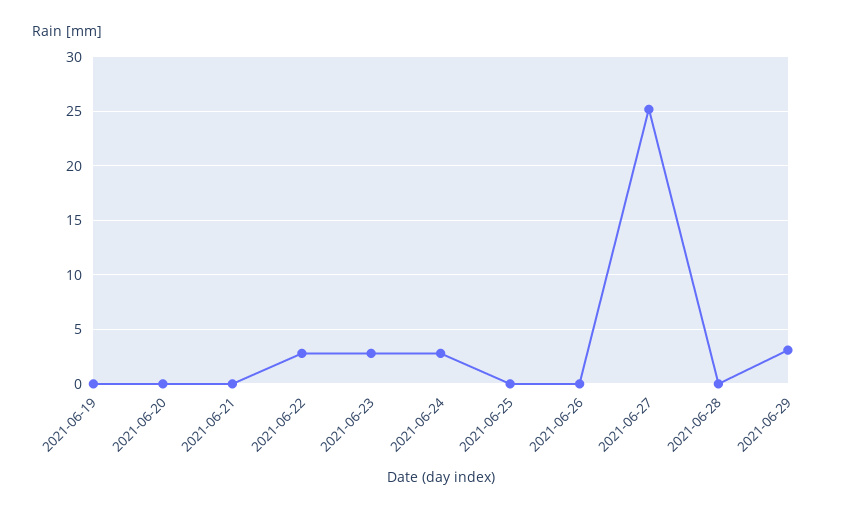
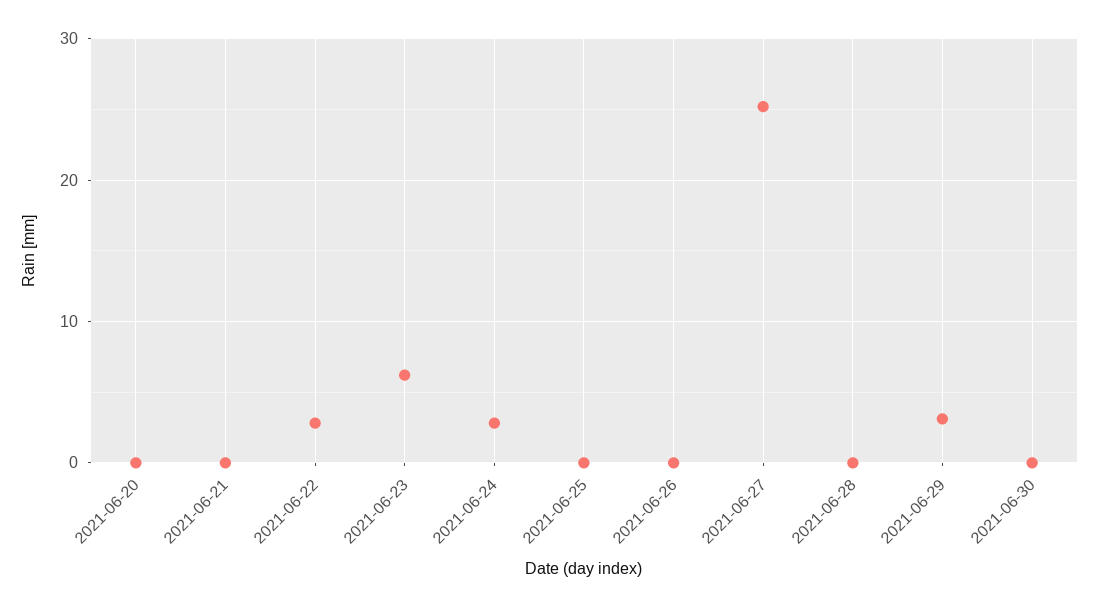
2021-06-19: 0 -> none
2021-06-23: 3 -> 6
2021-06-30: none -> 0

